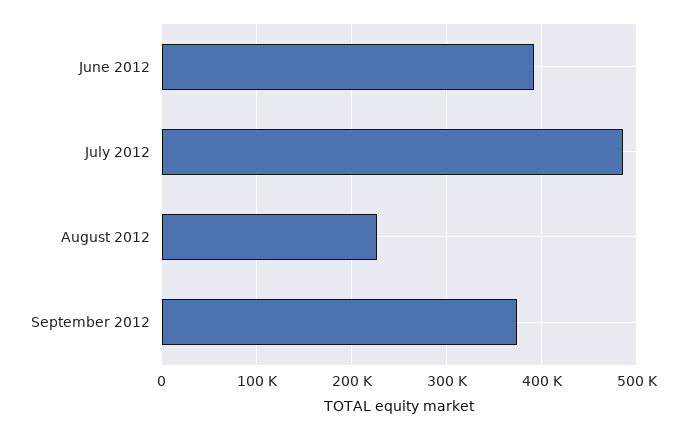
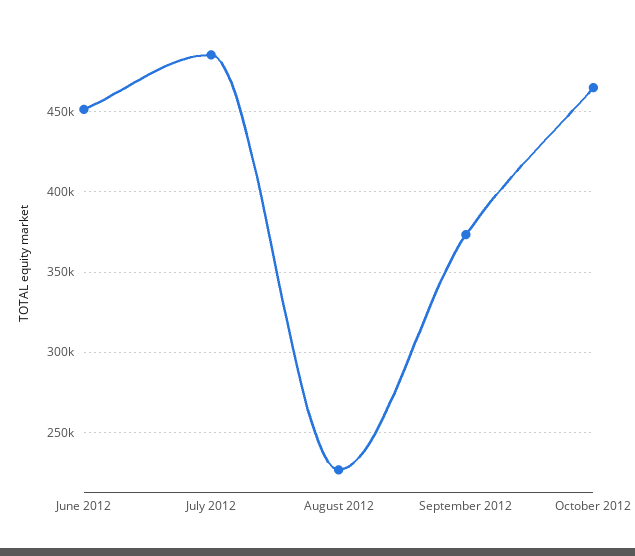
June 2012: 390000 -> 450000
October 2012: none -> 465000

